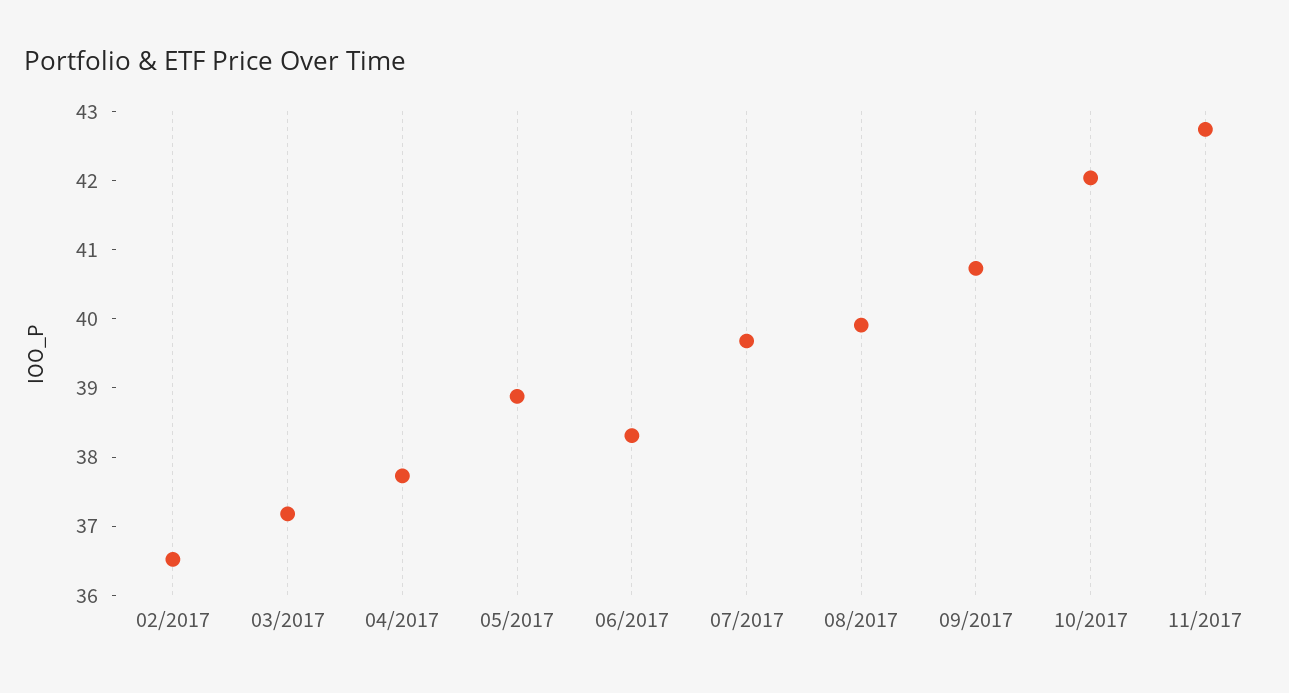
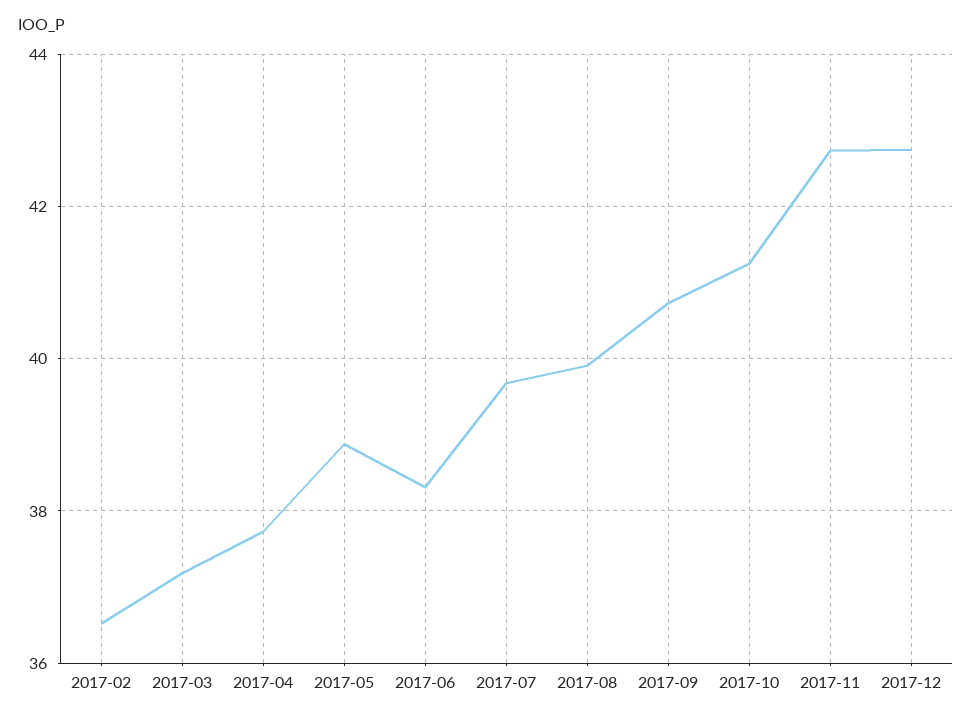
10/2017: 42 -> 41.2
2017-12: none -> 42.8

